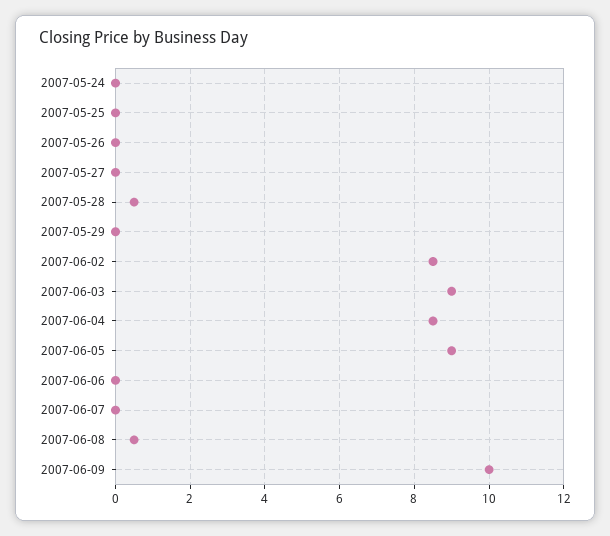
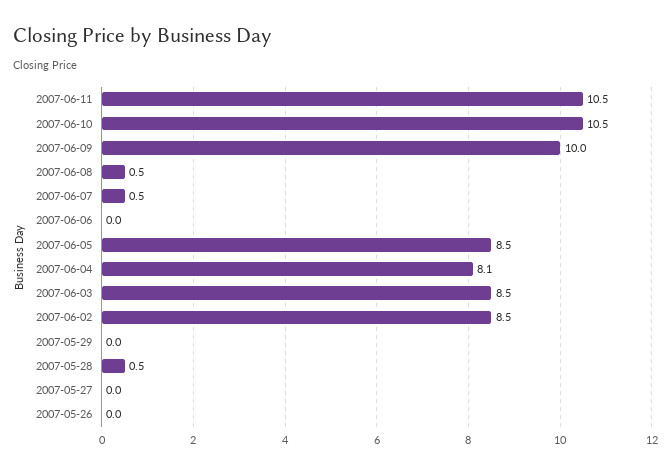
2007-05-24: 0 -> none
2007-05-25: 0 -> none
2007-06-03: 9 -> 8.5
2007-06-04: 8.5 -> 8.1
2007-06-05: 9 -> 8.5
2007-06-07: 0 -> 0.5
2007-06-11: none -> 10.5
2007-06-10: none -> 10.5

